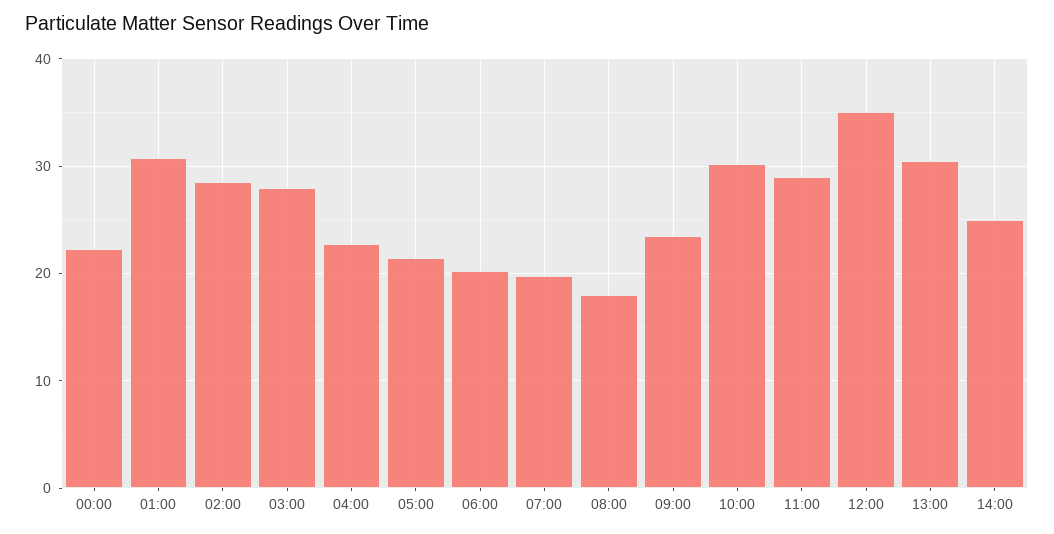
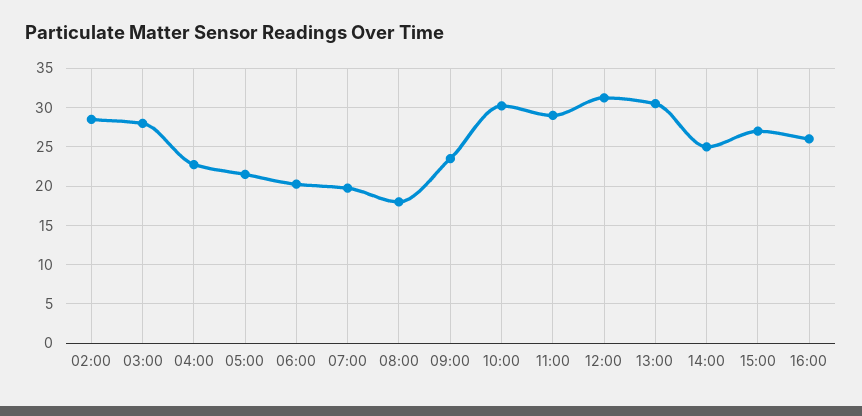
00:00: 22 -> none
01:00: 31 -> none
12:00: 35 -> 31
15:00: none -> 27
16:00: none -> 26

